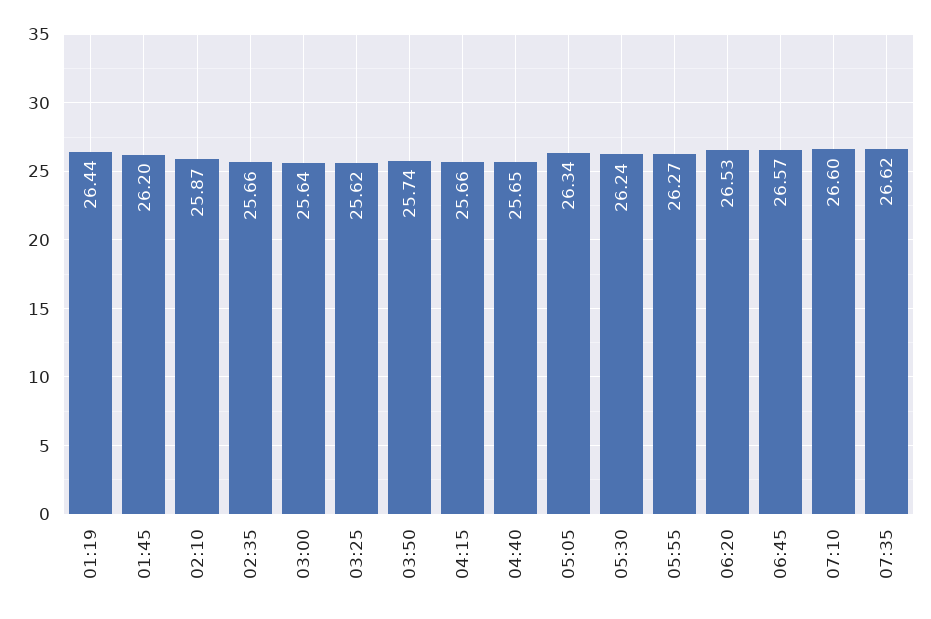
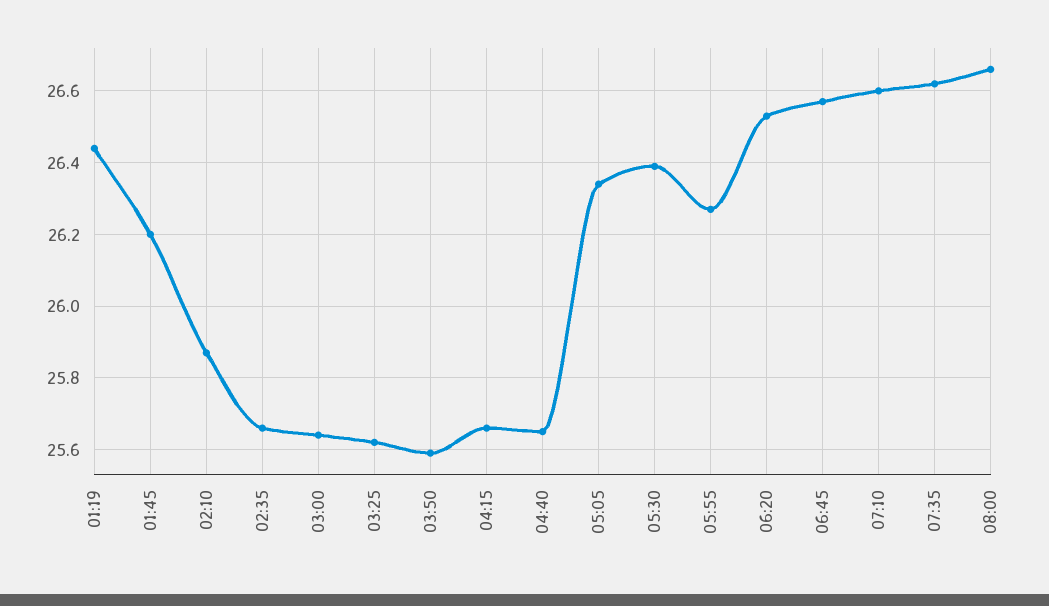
03:50: 25.74 -> 25.6
05:30: 26.24 -> 26.4
08:00: none -> 26.65

